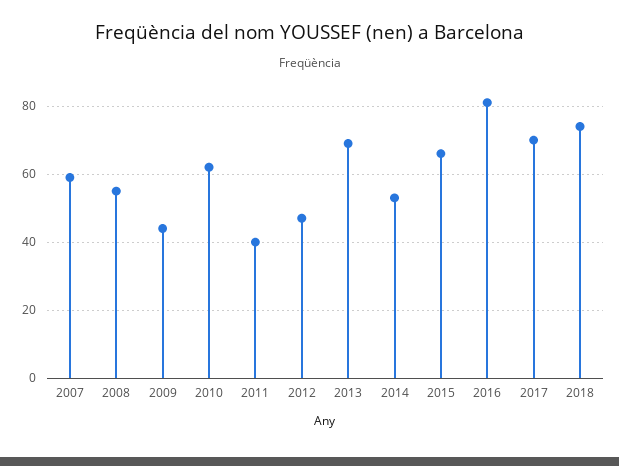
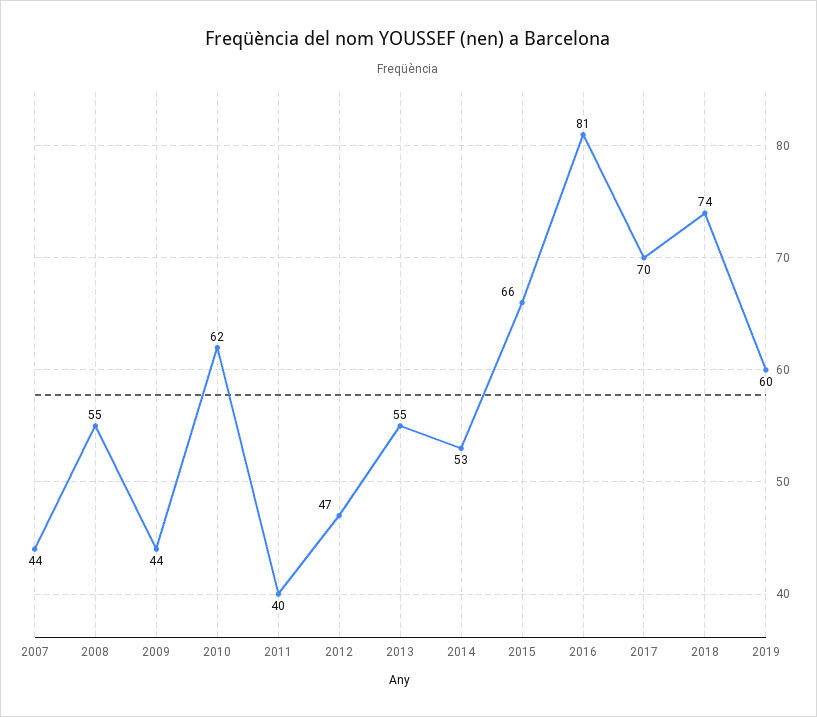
2007: 60 -> 44
2013: 70 -> 55
2019: none -> 60

